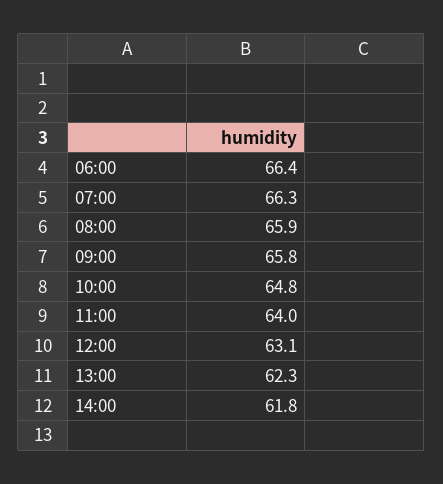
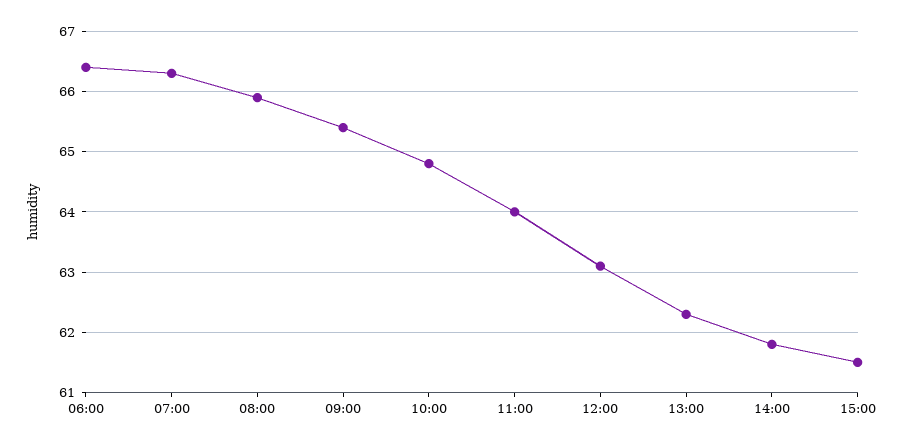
09:00: 65.8 -> 65.4
15:00: none -> 61.5

